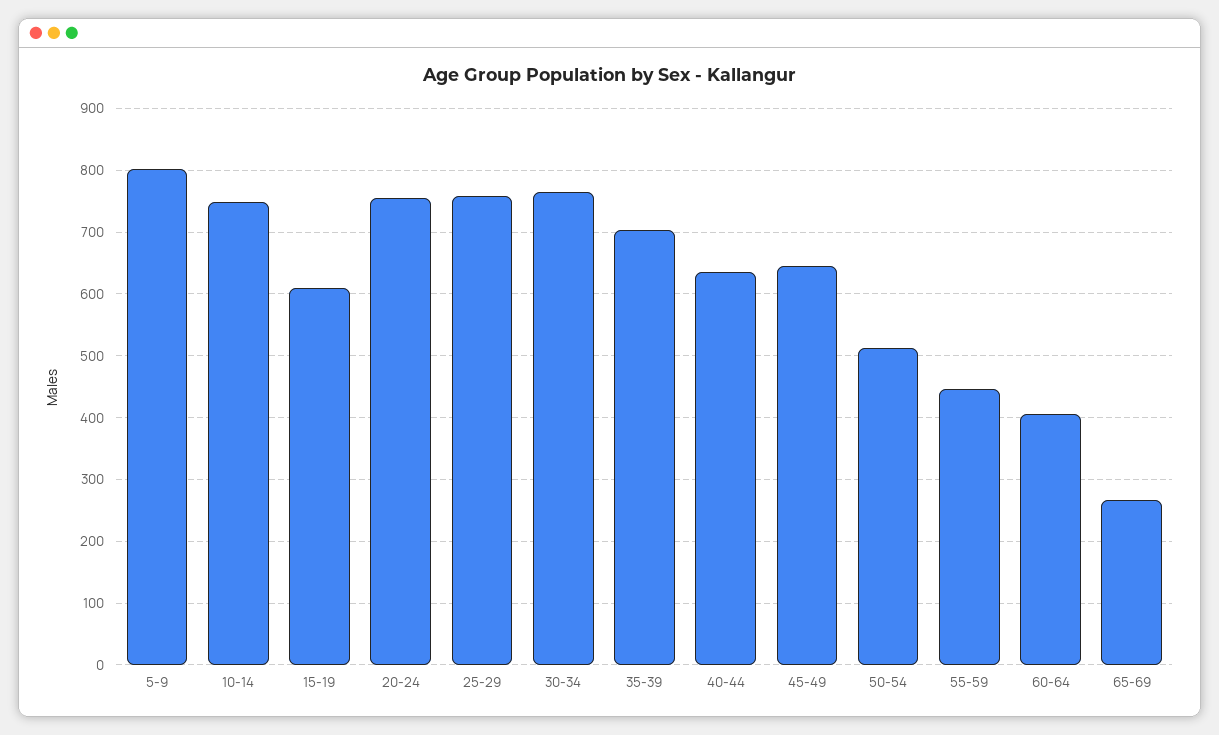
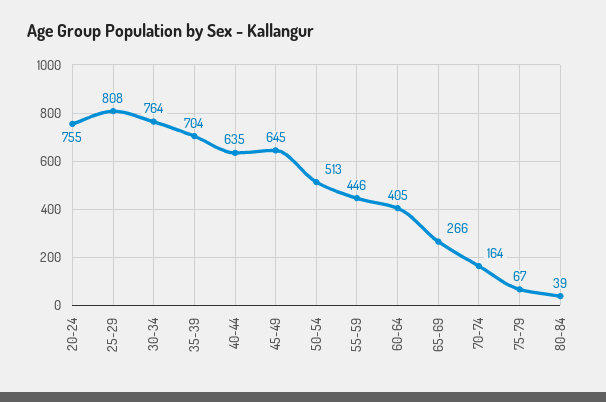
5-9: 800 -> none
10-14: 750 -> none
15-19: 610 -> none
25-29: 760 -> 808
70-74: none -> 164
75-79: none -> 67
80-84: none -> 39

